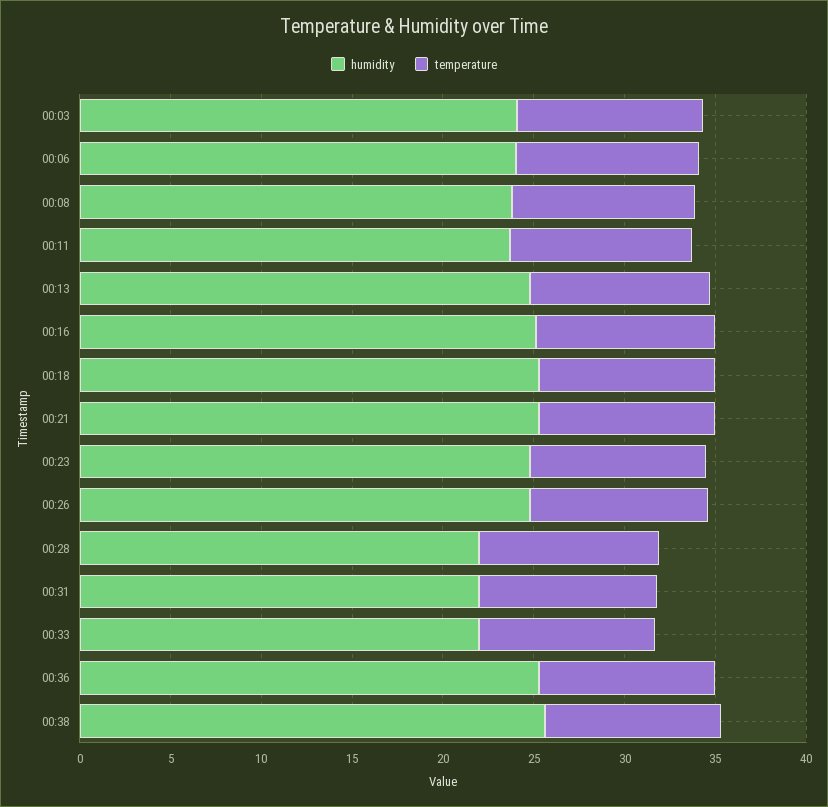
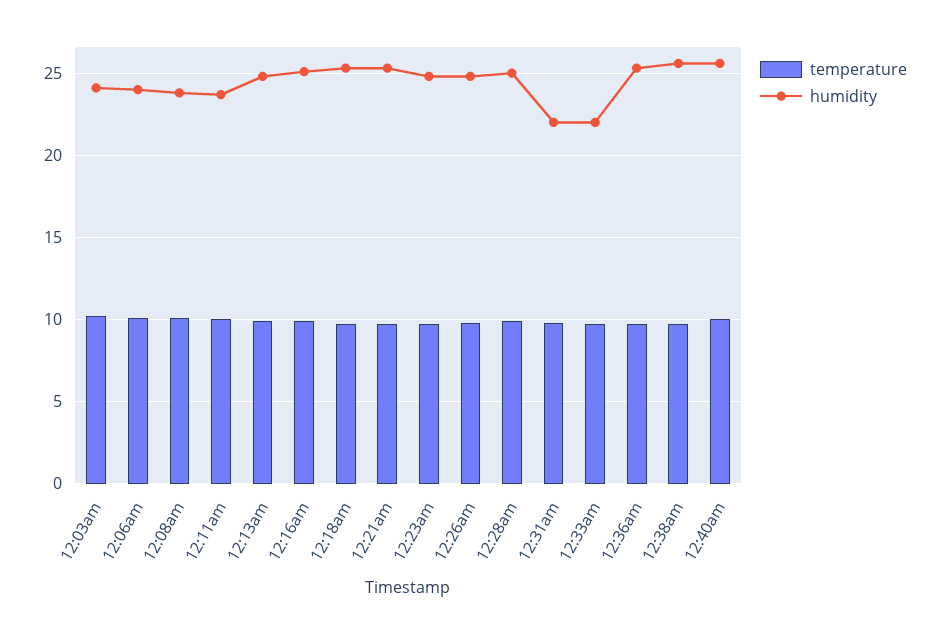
humidity, 00:28: 22 -> 25
temperature, 12:40am: none -> 10
humidity, 12:40am: none -> 25.5

